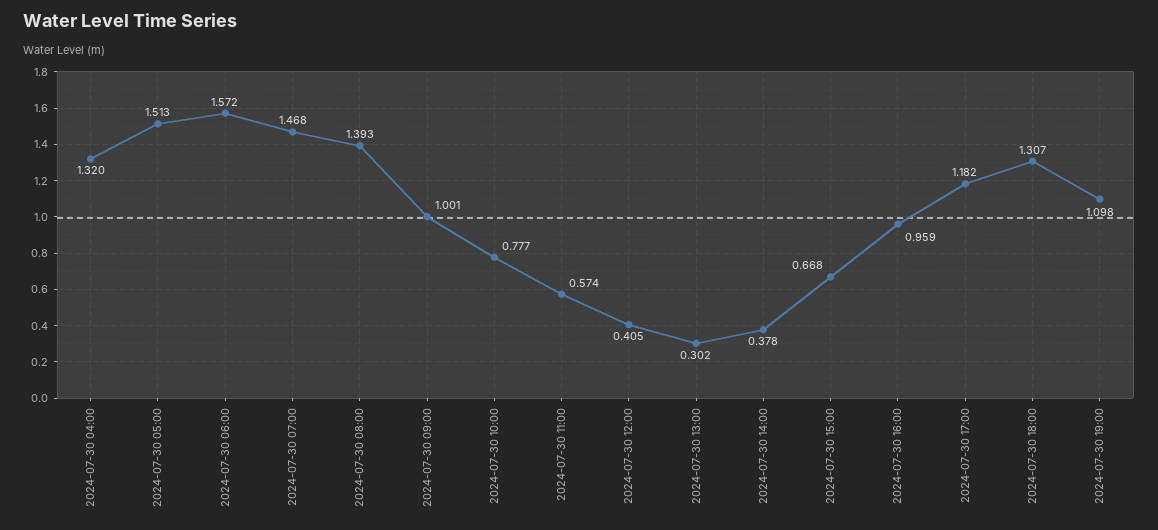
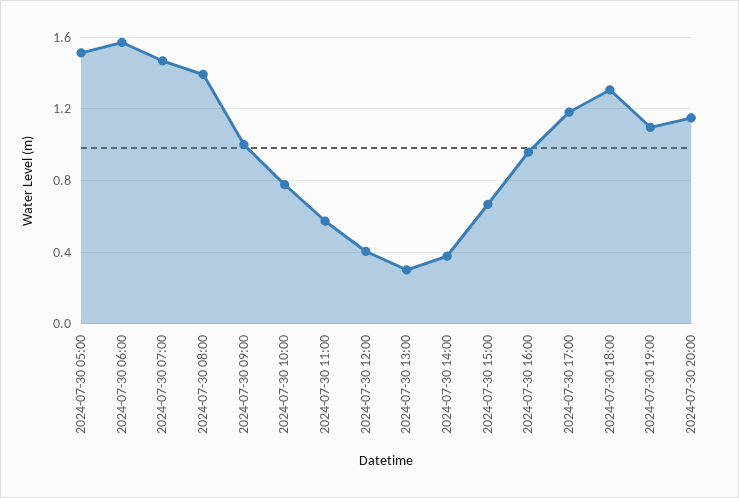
2024-07-30 04:00: 1.32 -> none
2024-07-30 20:00: none -> 1.15

